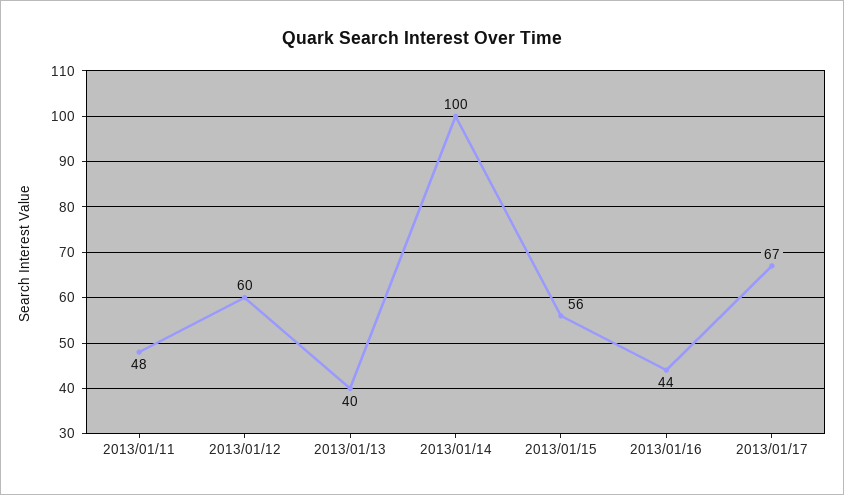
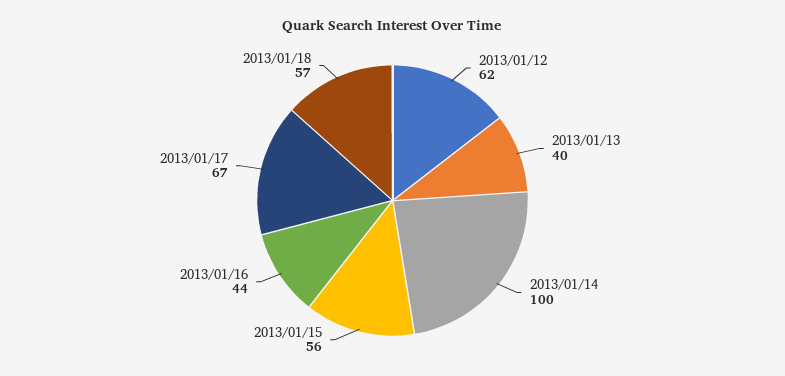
2013/01/11: 48 -> none
2013/01/12: 60 -> 62
2013/01/18: none -> 57

